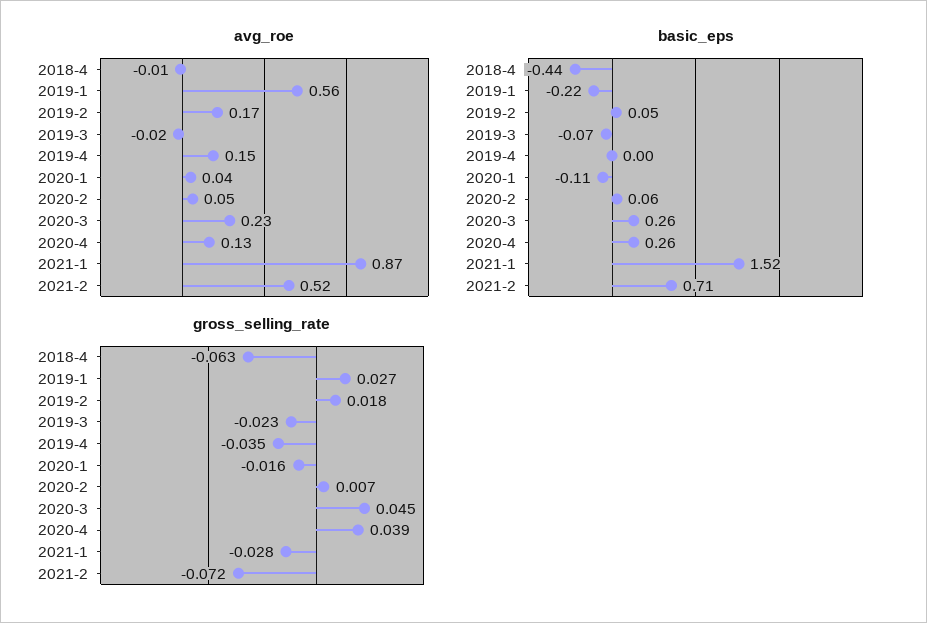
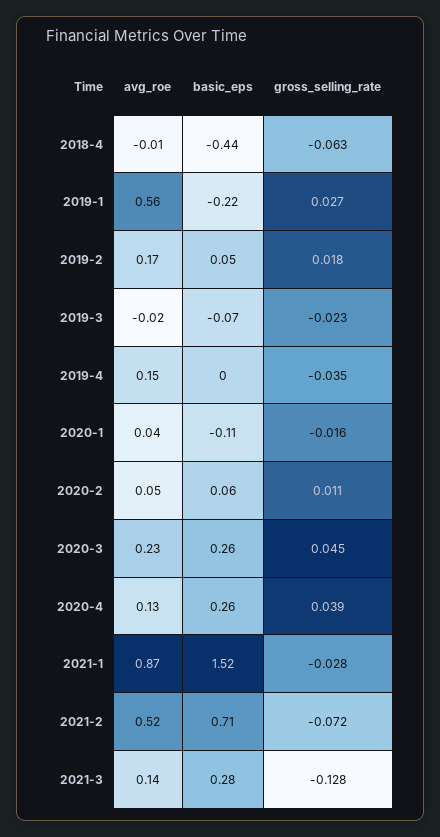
gross_selling_rate, 2020-2: 0.007 -> 0.011
avg_roe, 2021-3: none -> 0.14
basic_eps, 2021-3: none -> 0.28
gross_selling_rate, 2021-3: none -> -0.128

